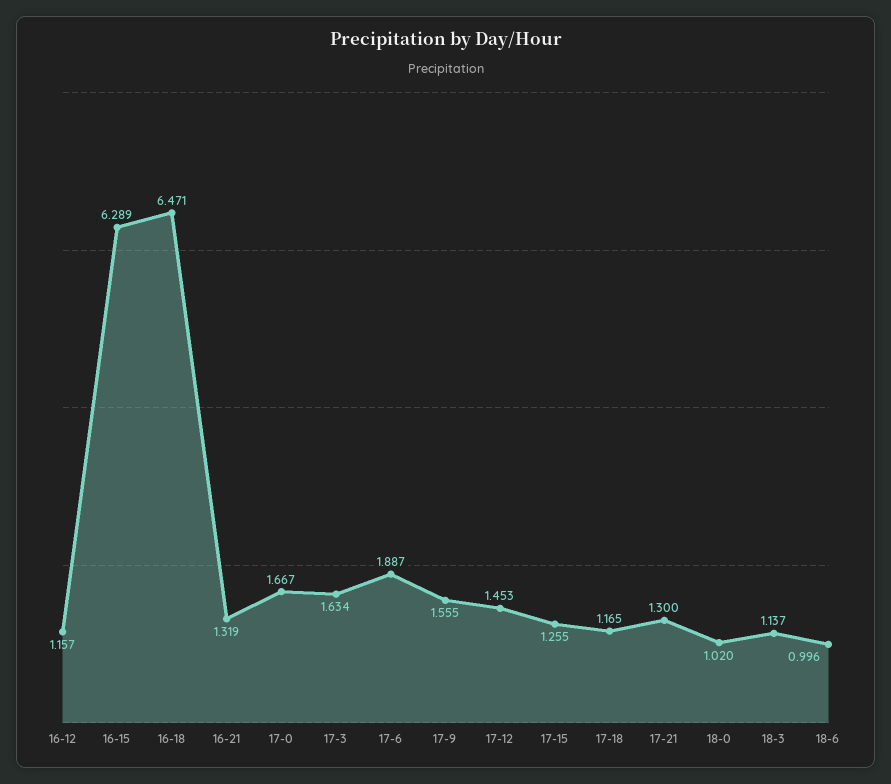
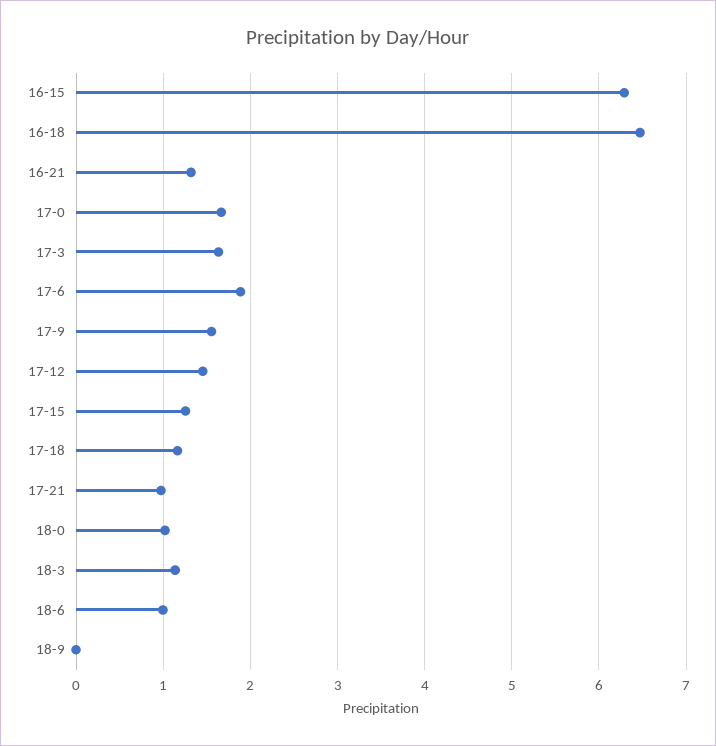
16-12: 1.157 -> none
17-21: 1.3 -> 1
18-9: none -> 0

